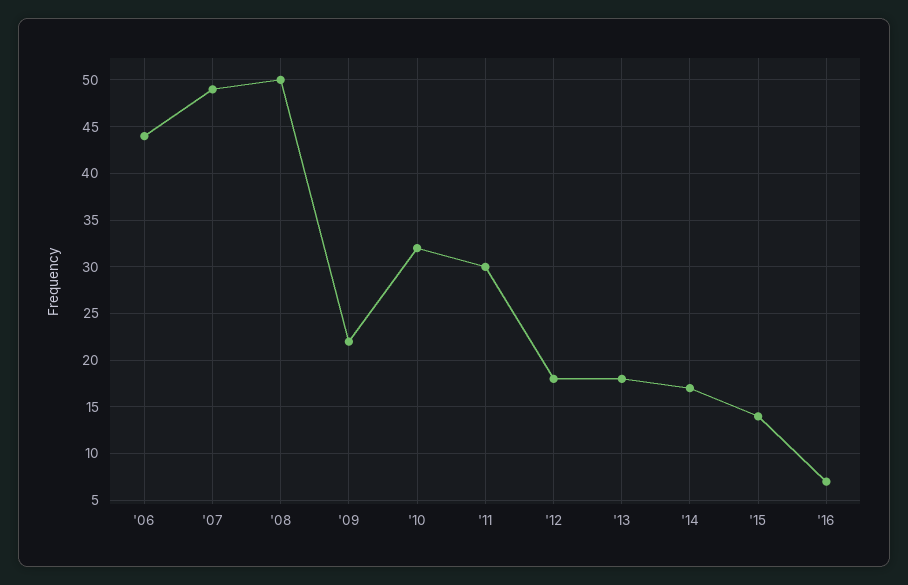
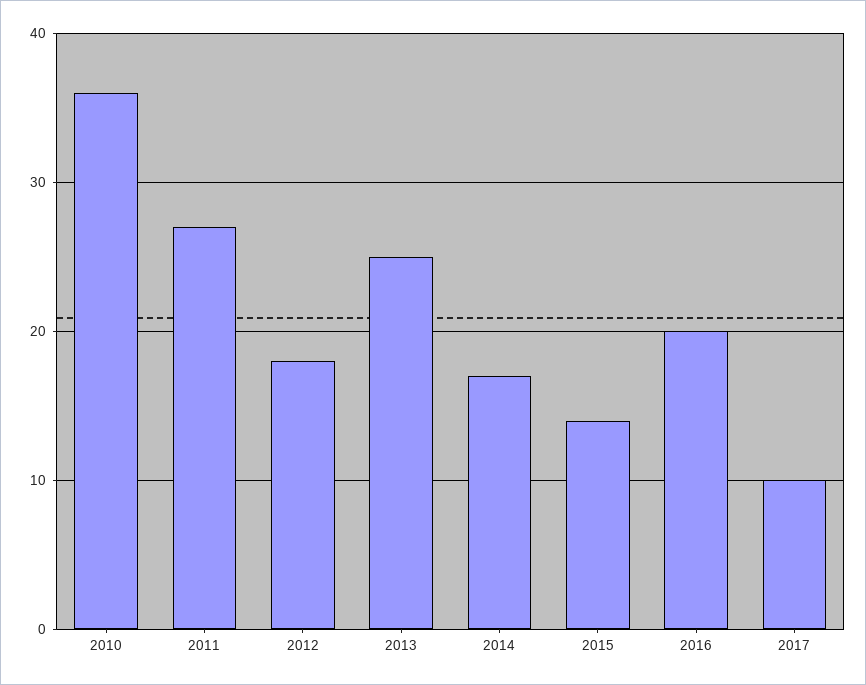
'06: 44 -> none
'07: 49 -> none
'08: 50 -> none
'09: 22 -> none
'10: 32 -> 36
'11: 30 -> 27
'13: 18 -> 25
'16: 7 -> 20
2017: none -> 10

